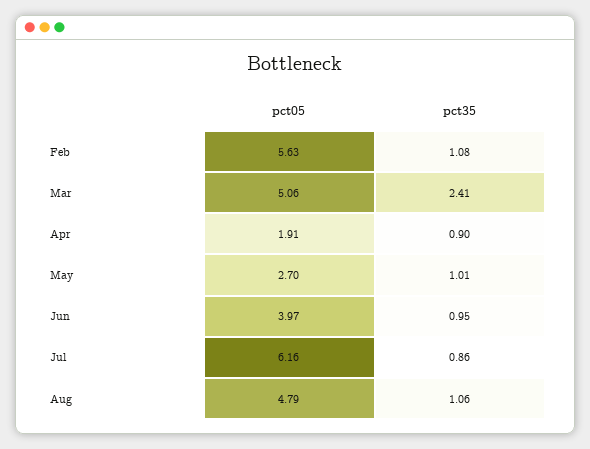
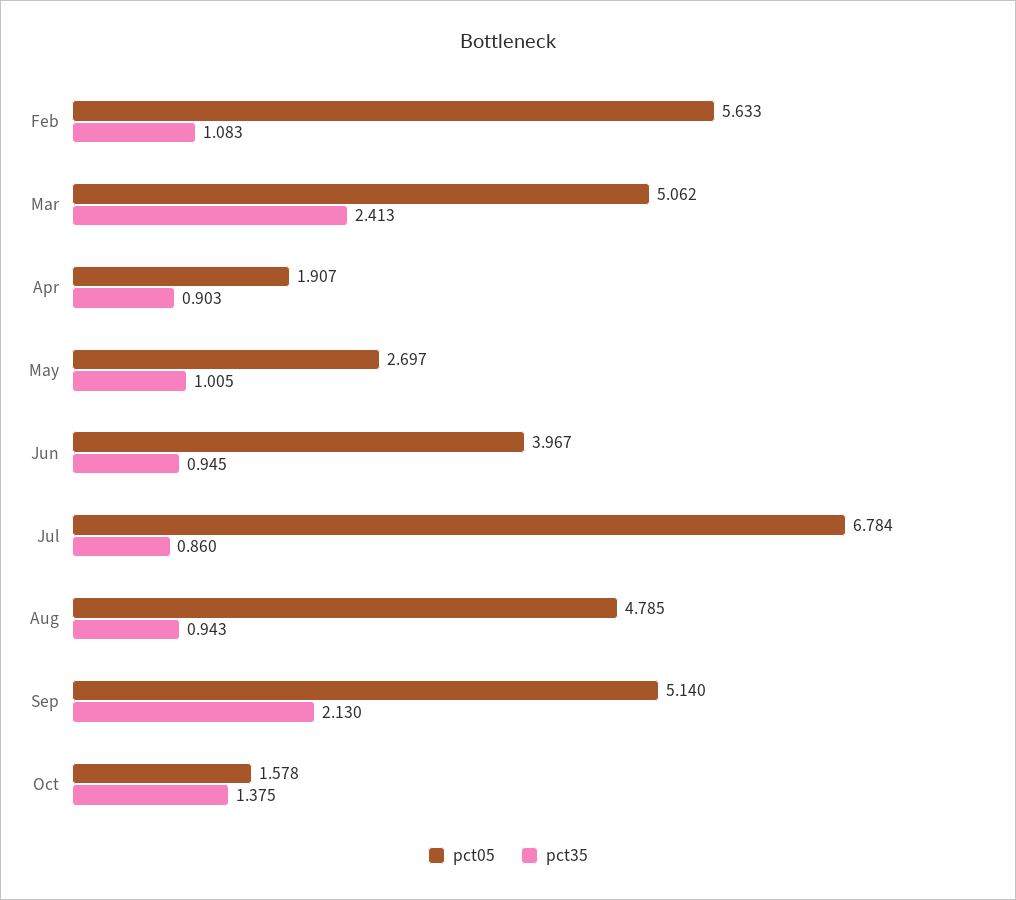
pct05, Jul: 6.16 -> 6.784
pct35, Aug: 1.06 -> 0.943
pct05, Sep: none -> 5.14
pct35, Sep: none -> 2.13
pct05, Oct: none -> 1.578
pct35, Oct: none -> 1.375

